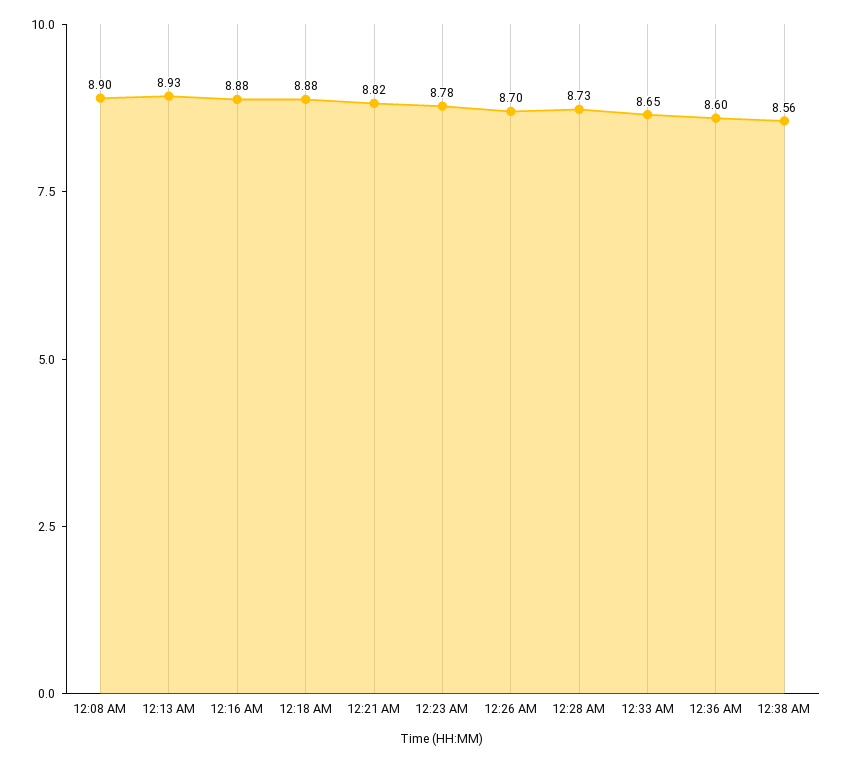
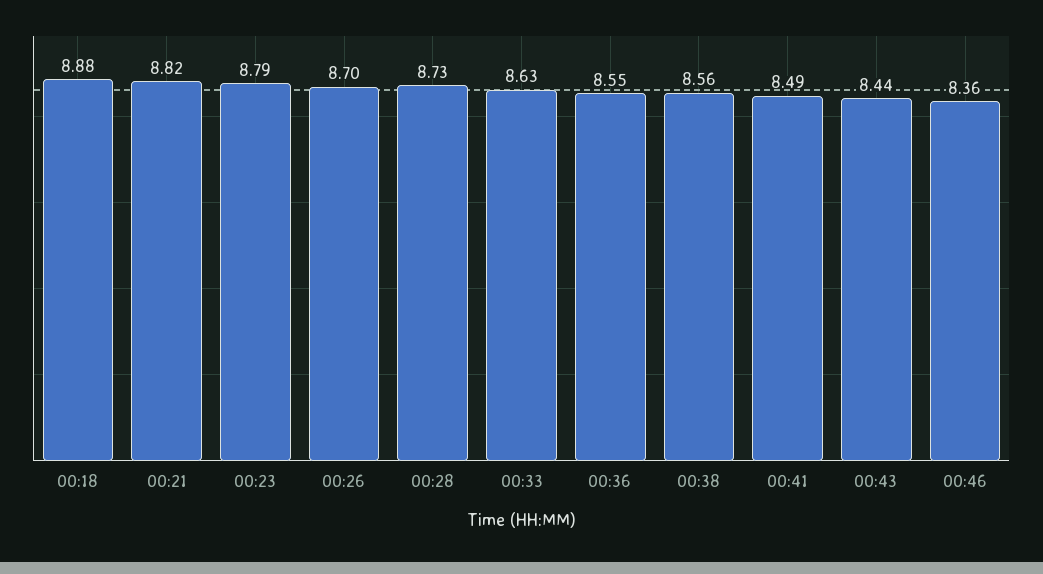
12:08 AM: 8.9 -> none
12:13 AM: 8.93 -> none
12:16 AM: 8.88 -> none
12:23 AM: 8.78 -> 8.79
12:33 AM: 8.65 -> 8.63
12:36 AM: 8.6 -> 8.55
00:41: none -> 8.49
00:43: none -> 8.44
00:46: none -> 8.36

